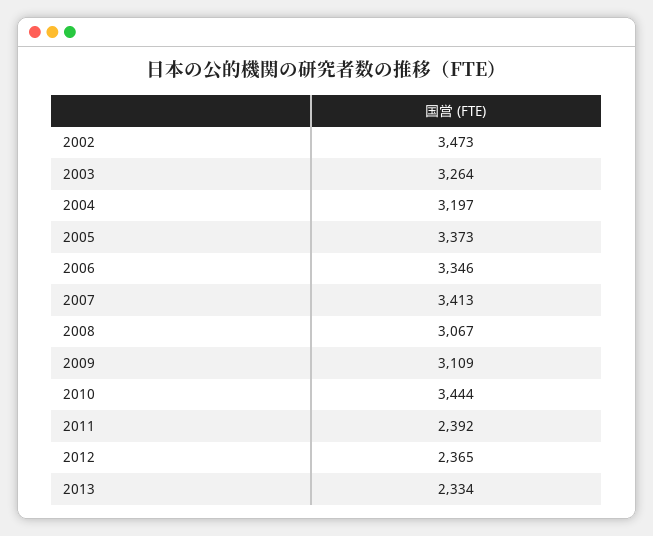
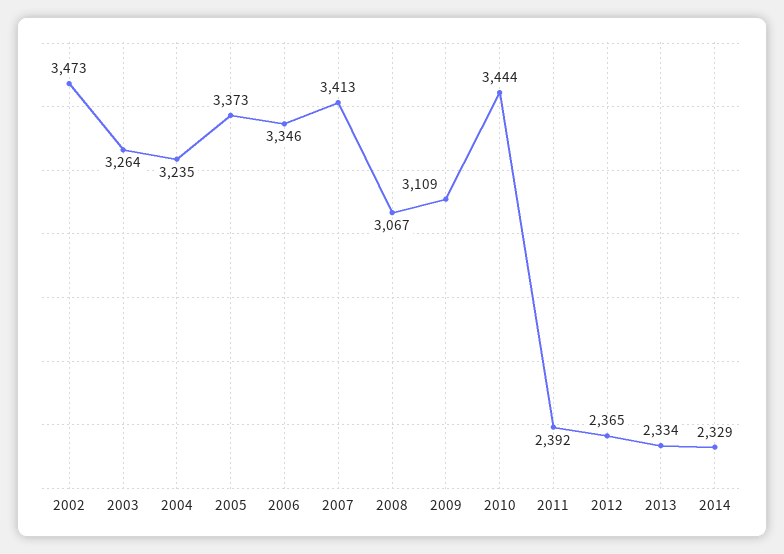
2004: 3197 -> 3235
2014: none -> 2329

